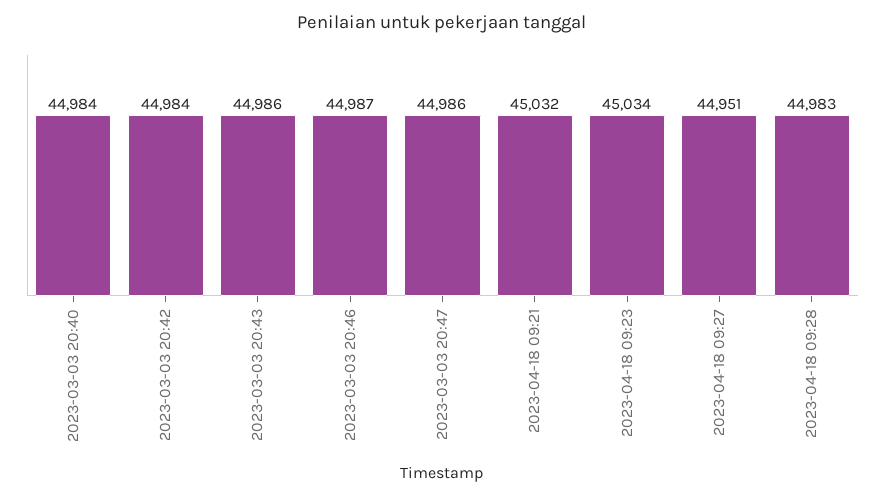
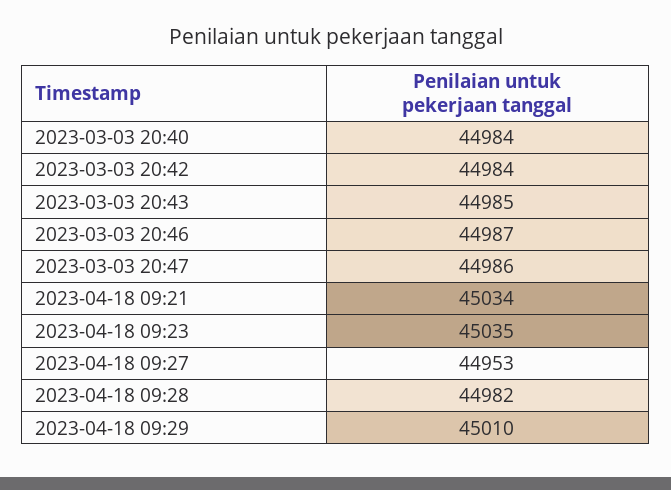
2023-03-03 20:43: 44986 -> 44985
2023-04-18 09:21: 45032 -> 45034
2023-04-18 09:23: 45034 -> 45035
2023-04-18 09:27: 44951 -> 44953
2023-04-18 09:28: 44983 -> 44982
2023-04-18 09:29: none -> 45010

